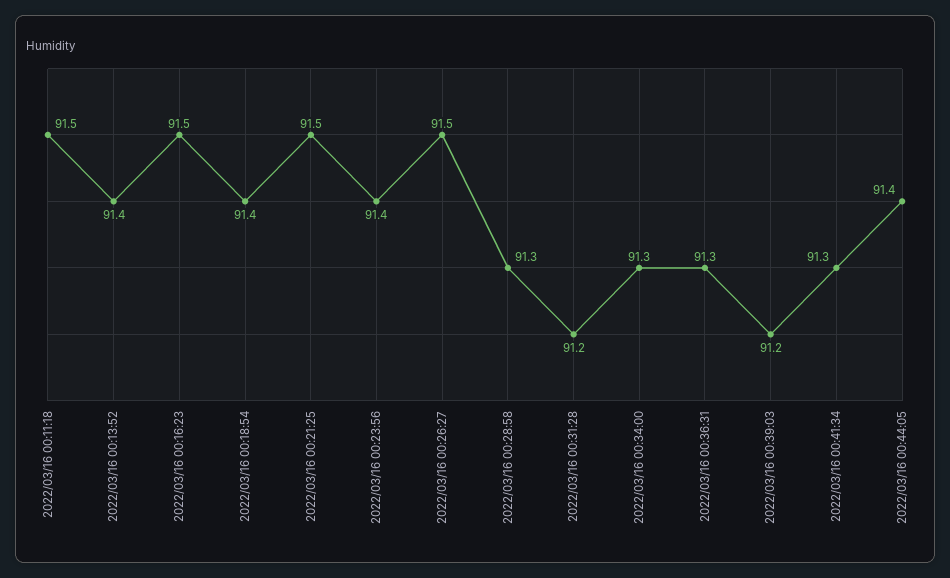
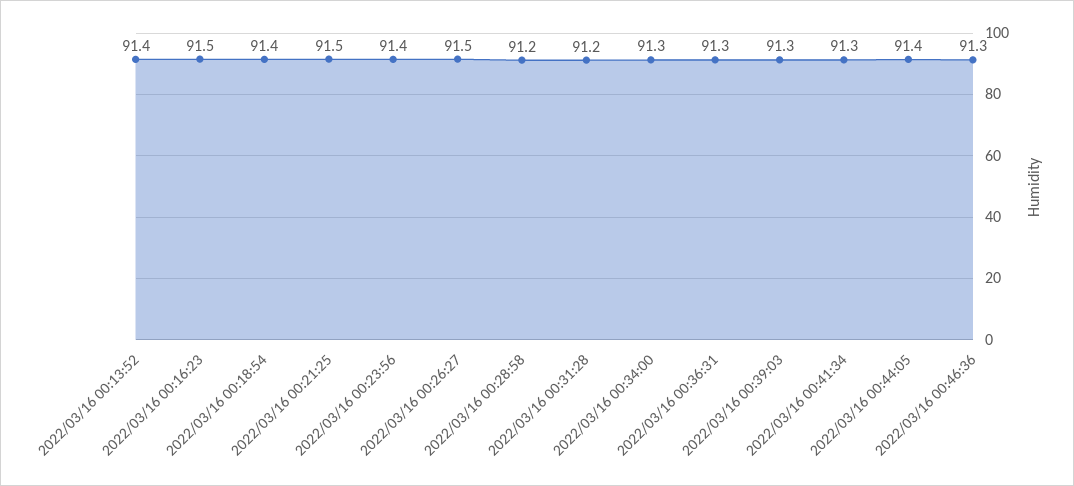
2022/03/16 00:11:18: 91.5 -> none
2022/03/16 00:28:58: 91.3 -> 91.2
2022/03/16 00:39:03: 91.2 -> 91.3
2022/03/16 00:46:36: none -> 91.3

